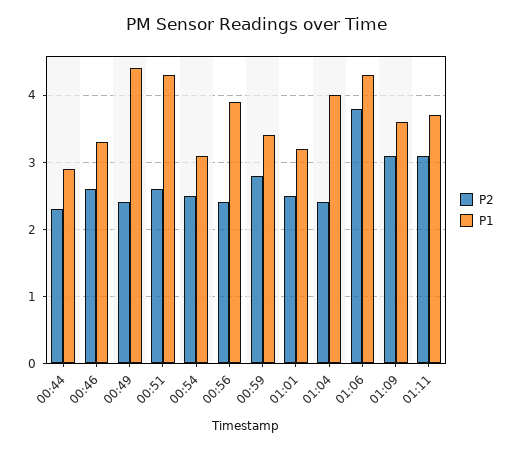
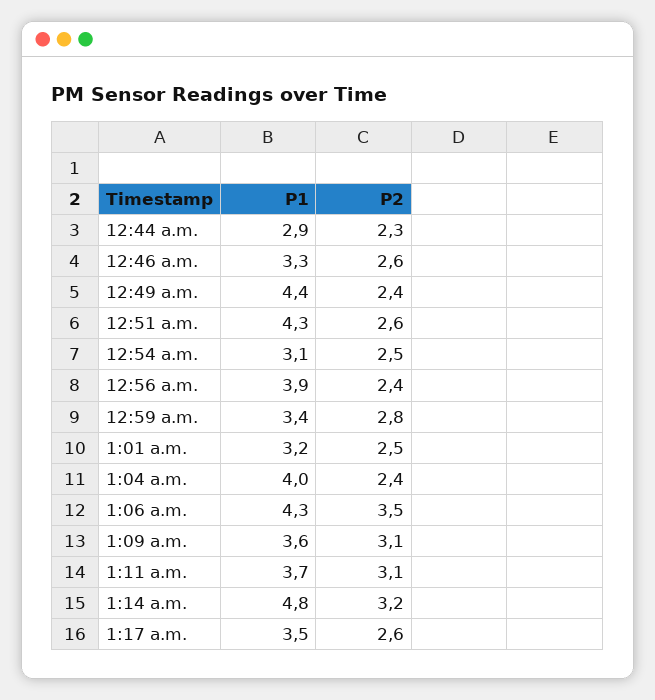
P2, 01:06: 3.8 -> 3.5
P1, 1:14 a.m.: none -> 4.8
P2, 1:14 a.m.: none -> 3.2
P1, 1:17 a.m.: none -> 3.5
P2, 1:17 a.m.: none -> 2.6

